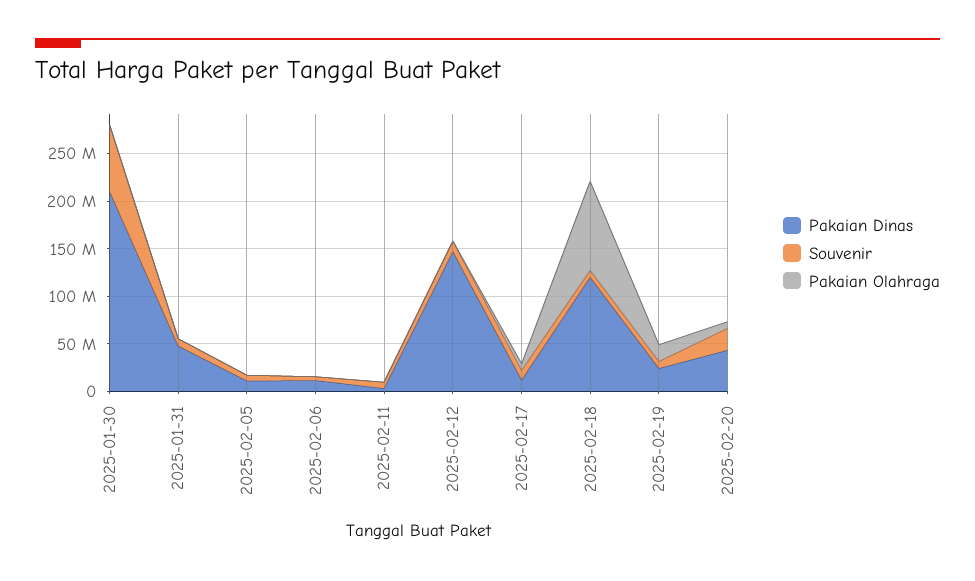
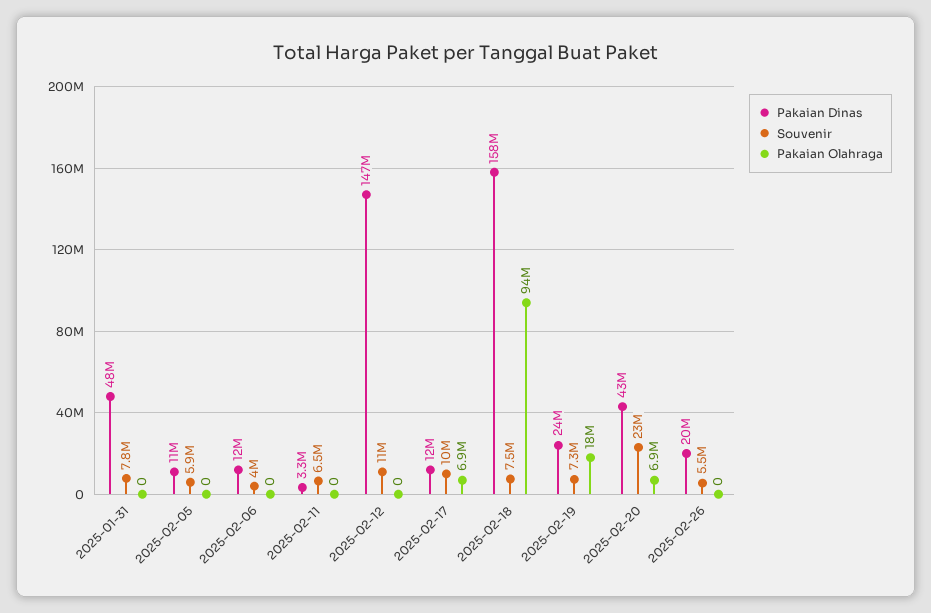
Pakaian Dinas, 2025-01-30: 210000000 -> none
Souvenir, 2025-01-30: 70000000 -> none
Pakaian Olahraga, 2025-01-30: 0 -> none
Pakaian Dinas, 2025-02-18: 120000000 -> 158000000
Pakaian Dinas, 2025-02-26: none -> 20000000
Souvenir, 2025-02-26: none -> 5500000
Pakaian Olahraga, 2025-02-26: none -> 0

